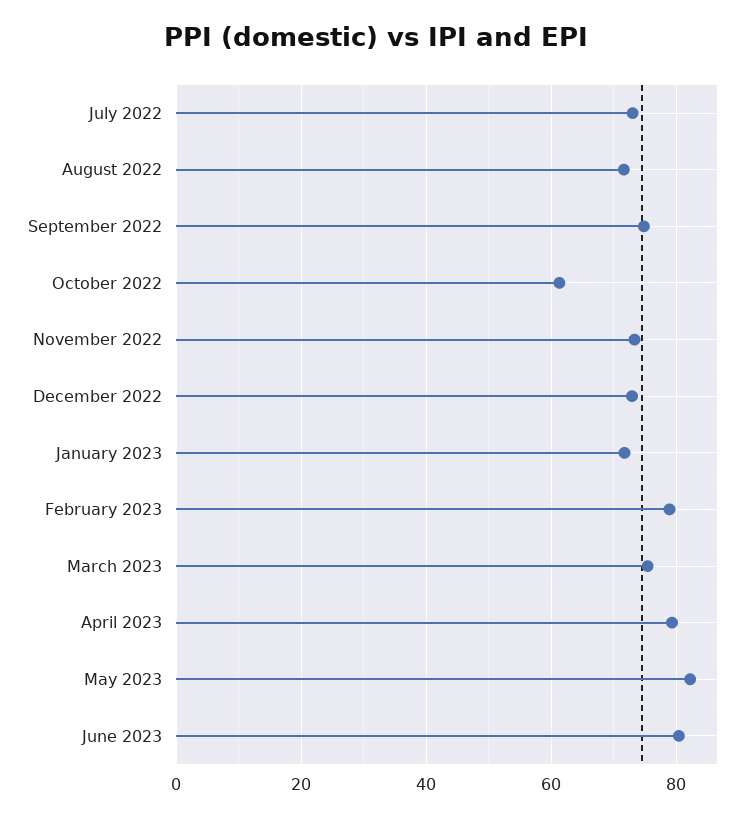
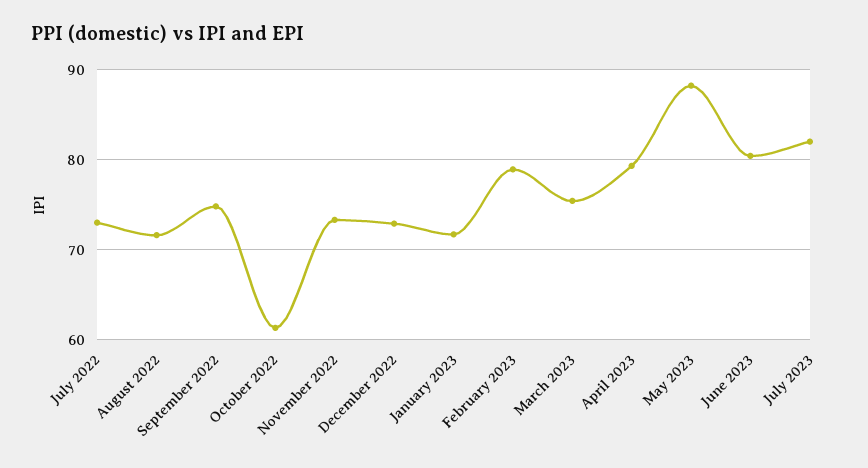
May 2023: 82 -> 88
July 2023: none -> 82

